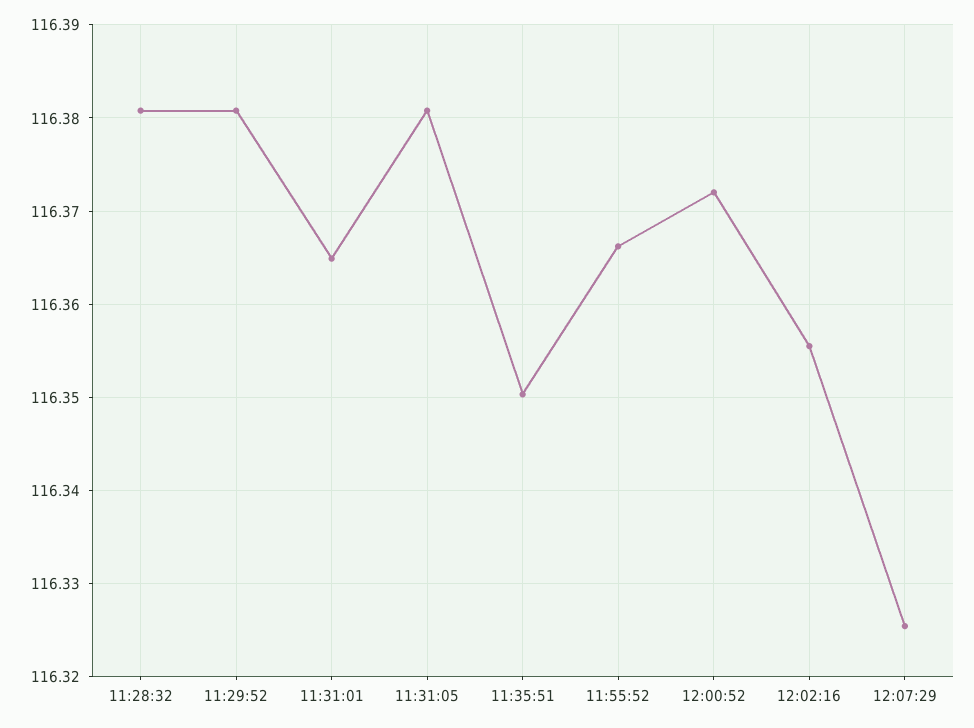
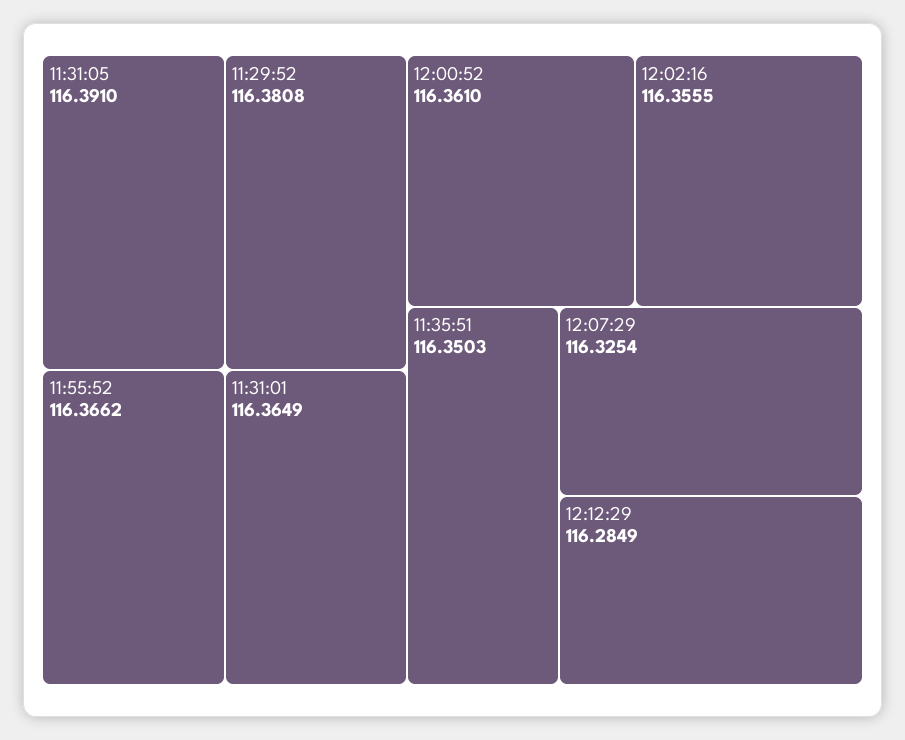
11:28:32: 116.381 -> none
11:31:05: 116.381 -> 116.391
12:00:52: 116.372 -> 116.361
12:12:29: none -> 116.2849

